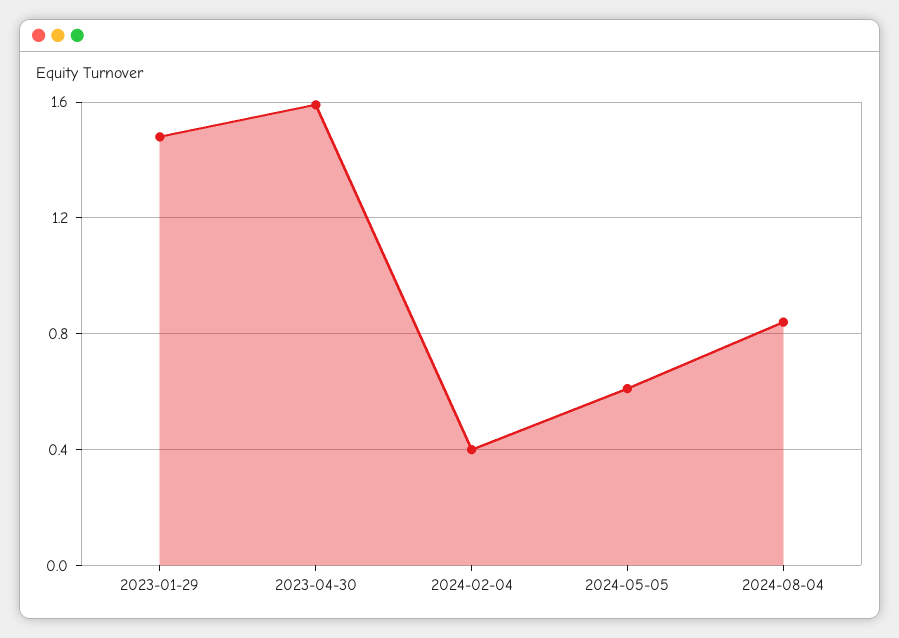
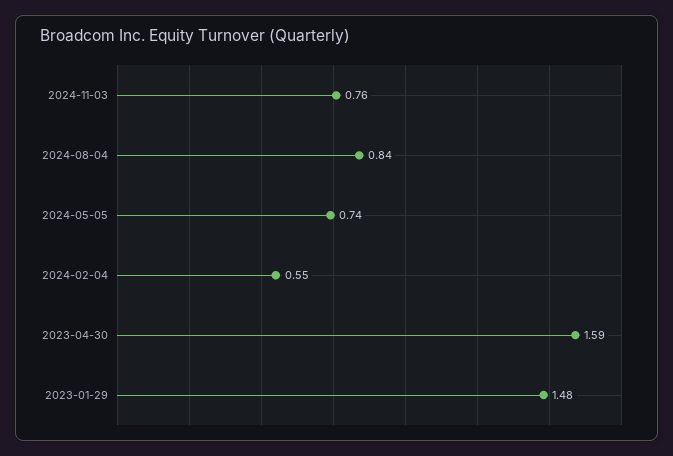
2024-02-04: 0.4 -> 0.55
2024-05-05: 0.6 -> 0.74
2024-11-03: none -> 0.76

